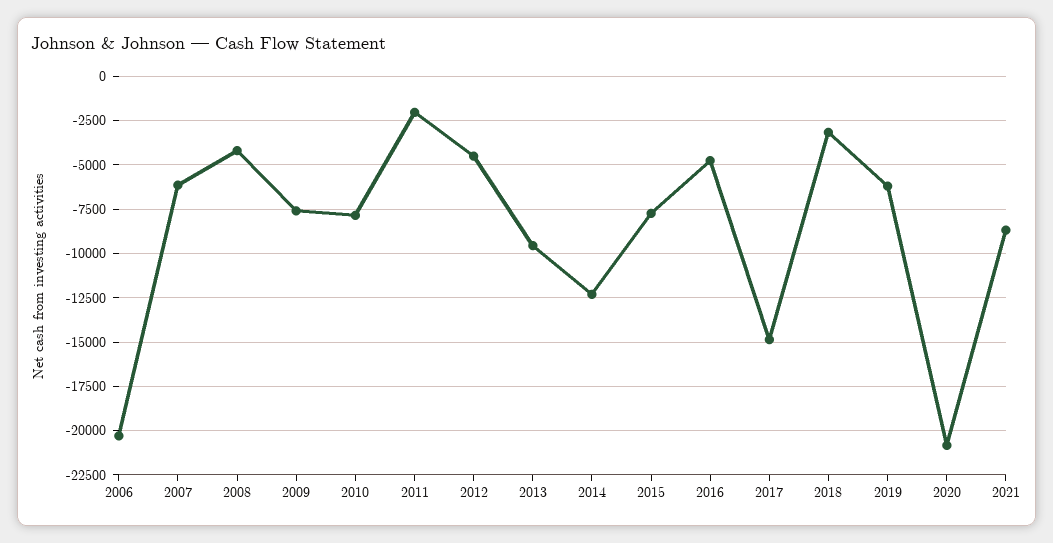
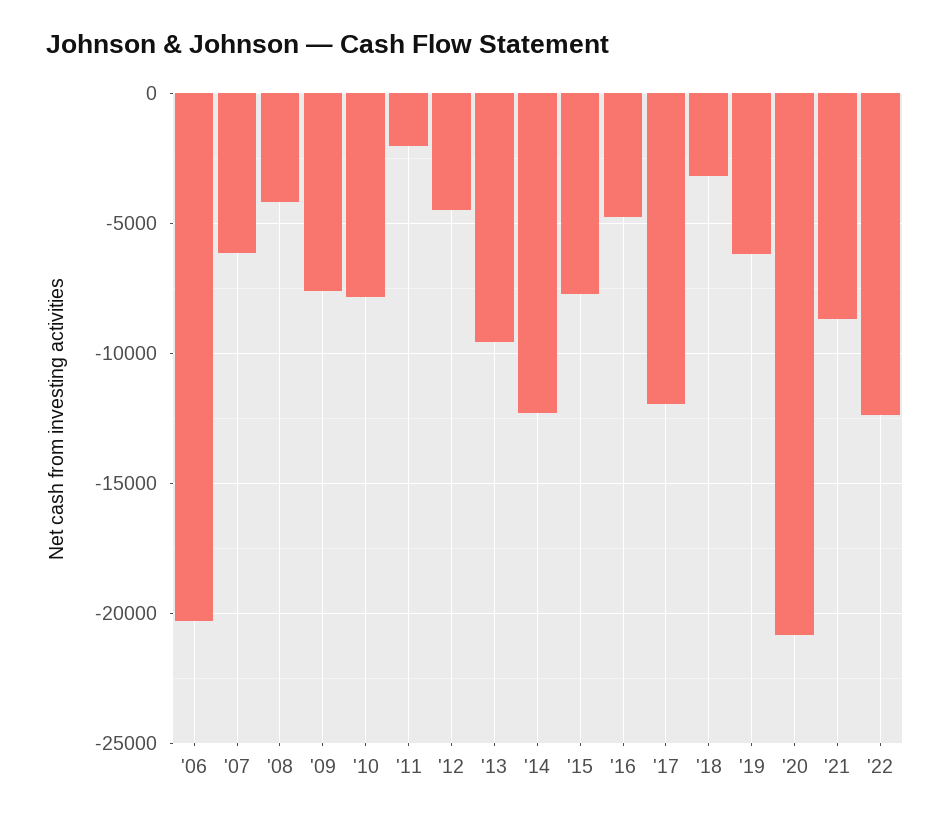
2017: -15000 -> -12000
'22: none -> -12500

